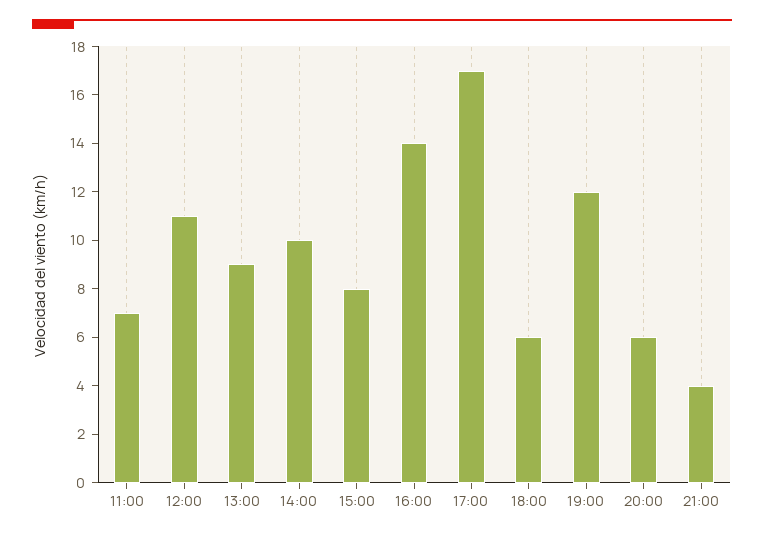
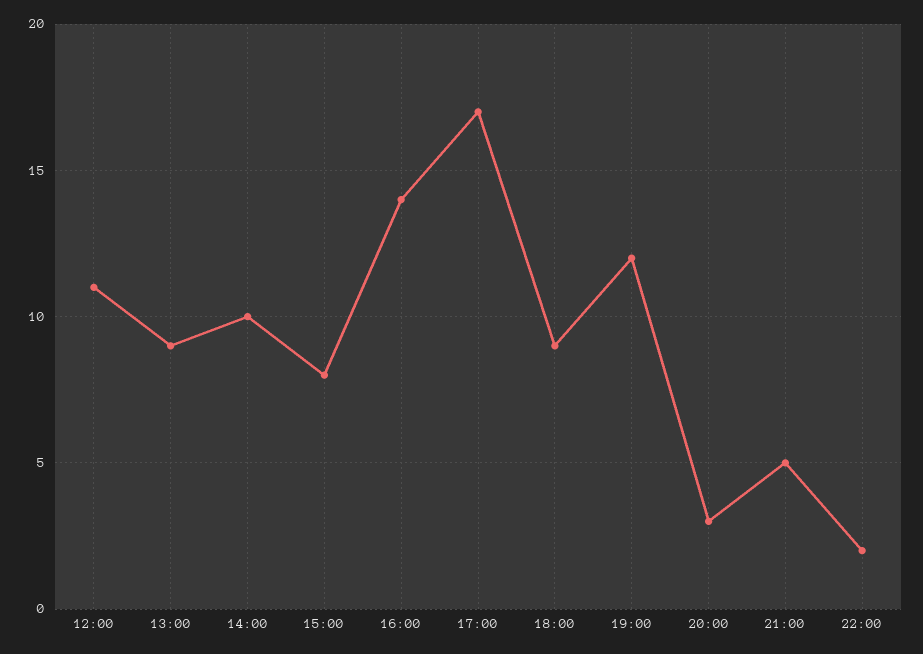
11:00: 7 -> none
18:00: 6 -> 9
20:00: 6 -> 3
21:00: 4 -> 5
22:00: none -> 2

